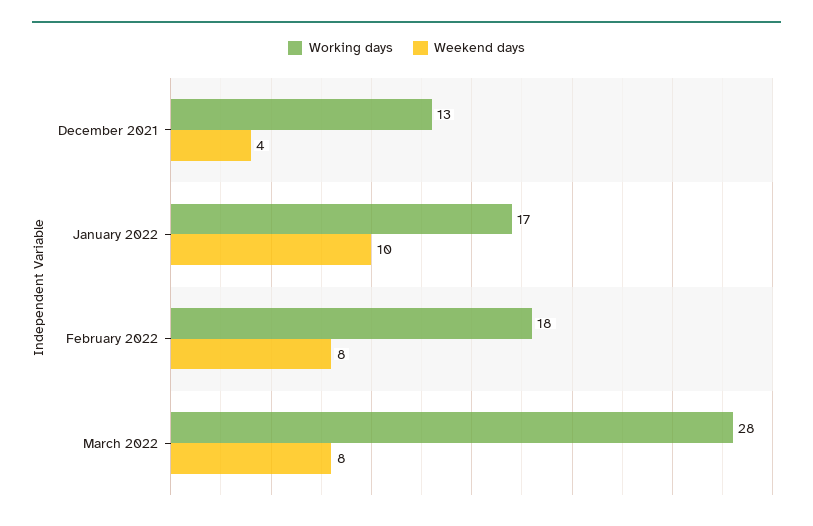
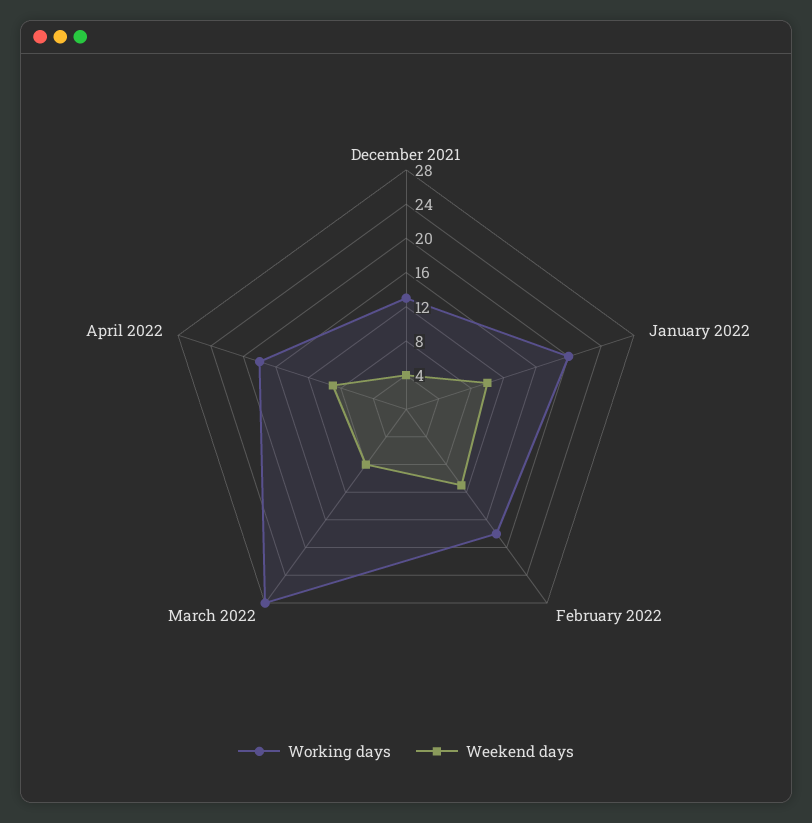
Working days, January 2022: 17 -> 20
Weekend days, February 2022: 8 -> 11
Working days, April 2022: none -> 18
Weekend days, April 2022: none -> 9

